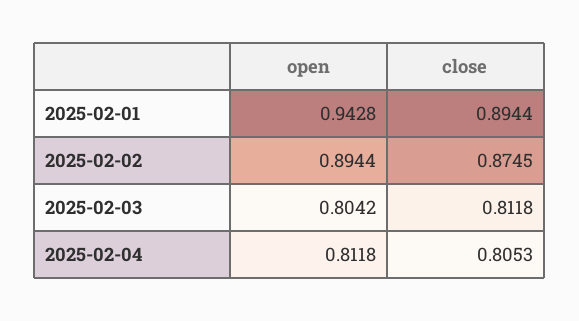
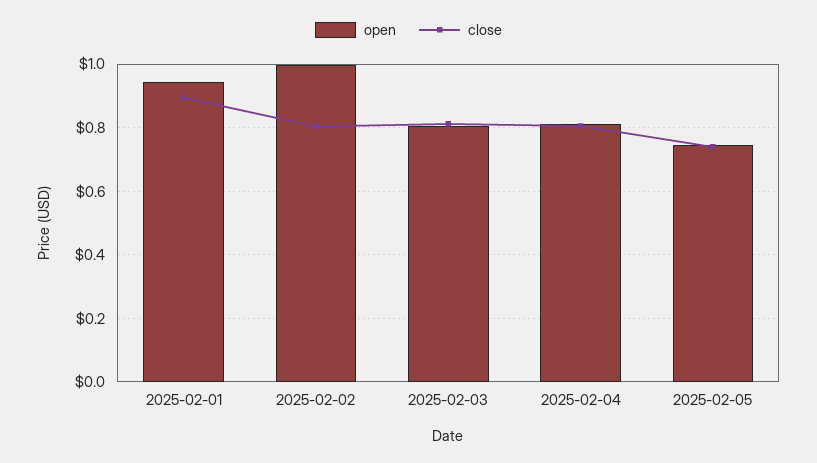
open, 2025-02-02: 0.8944 -> 1
close, 2025-02-02: 0.8745 -> 0.8
open, 2025-02-05: none -> 0.74
close, 2025-02-05: none -> 0.74

